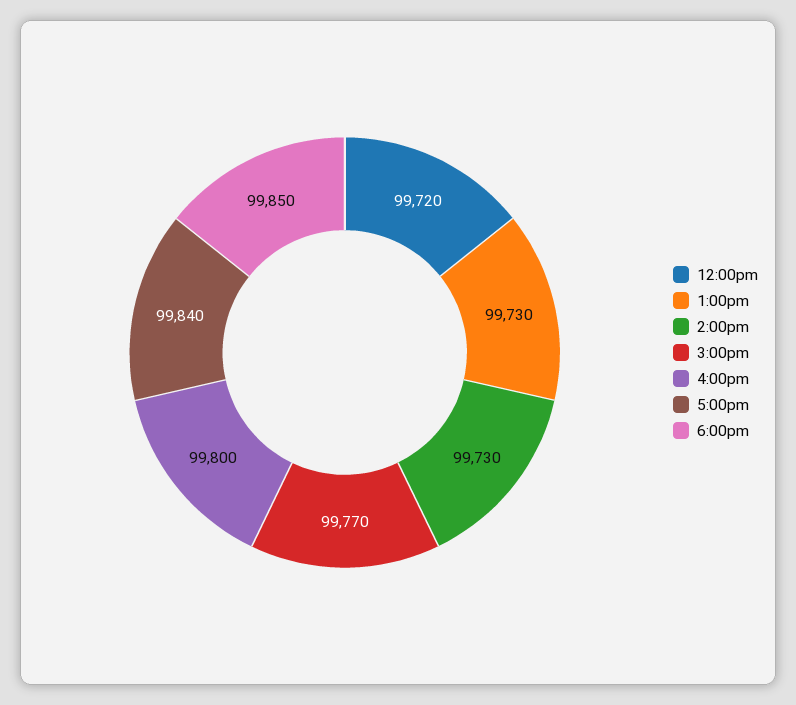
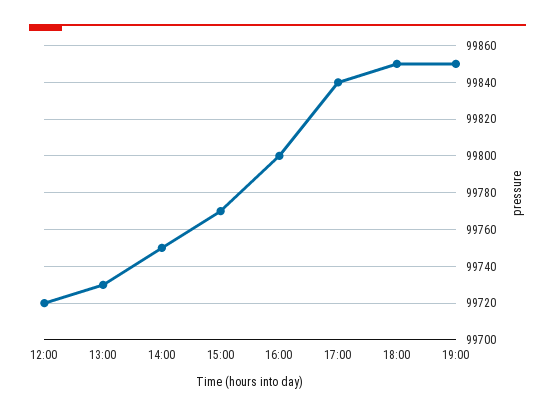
2:00pm: 99730 -> 99750
19:00: none -> 99850

